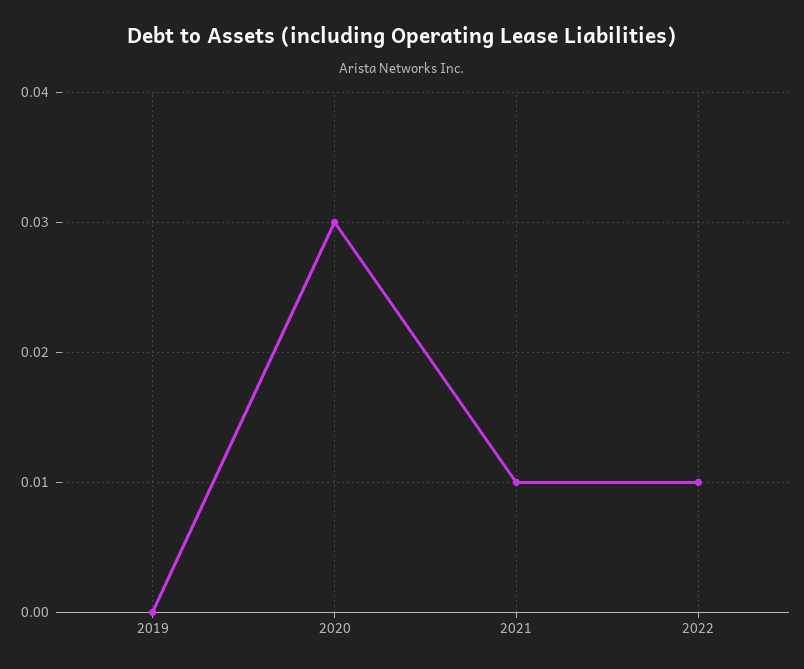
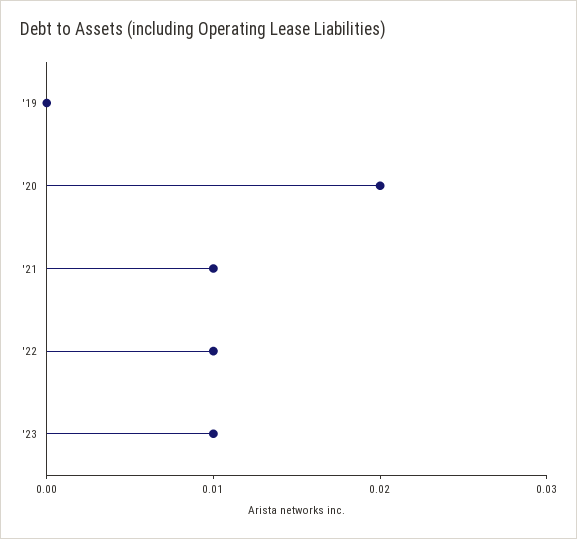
2020: 0.03 -> 0.02
'23: none -> 0.01

